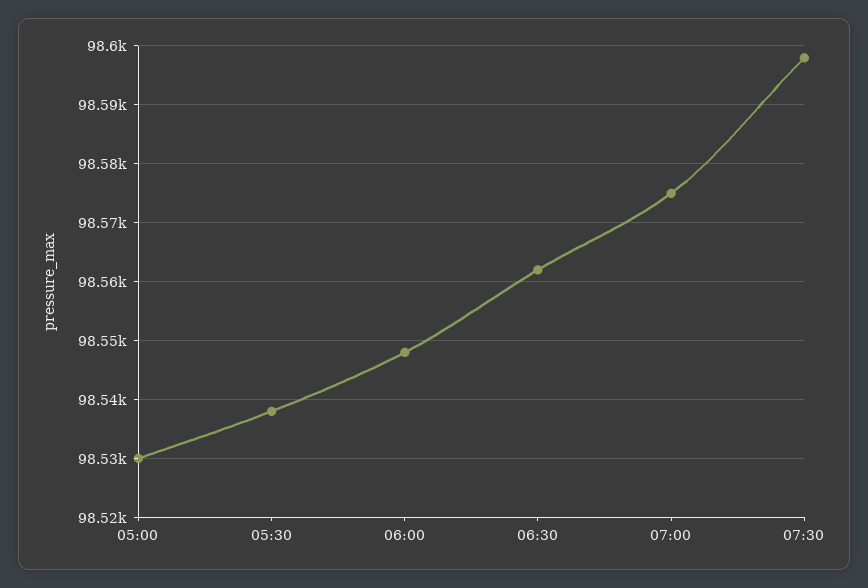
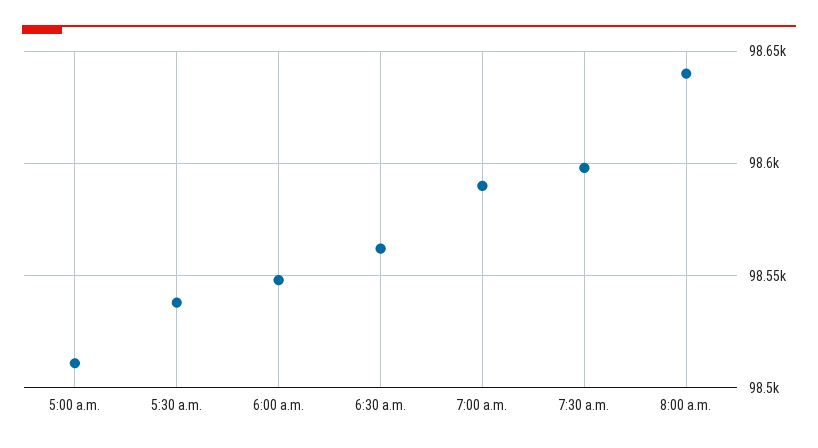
05:00: 98530 -> 98510
07:00: 98575 -> 98590
8:00 a.m.: none -> 98640

